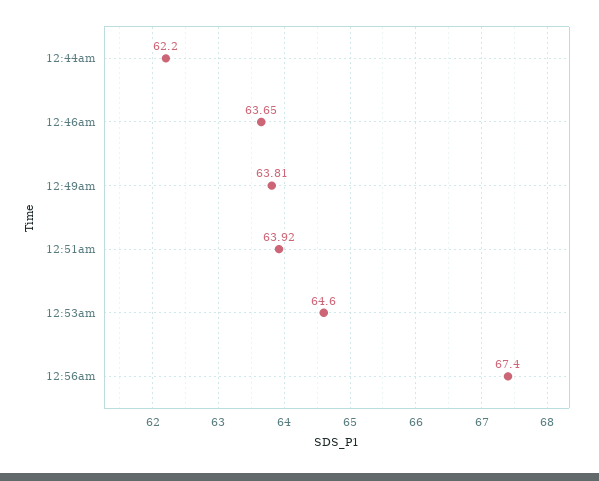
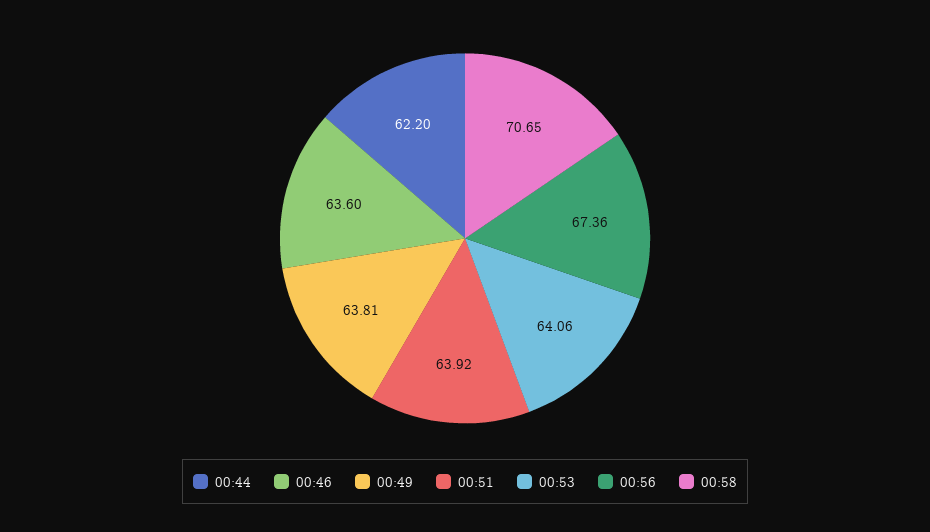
12:46am: 63.65 -> 63.6
12:53am: 64.6 -> 64.06
12:56am: 67.4 -> 67.36
00:58: none -> 70.65

